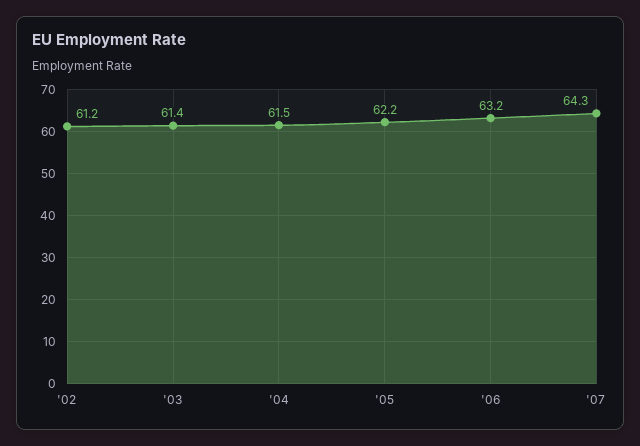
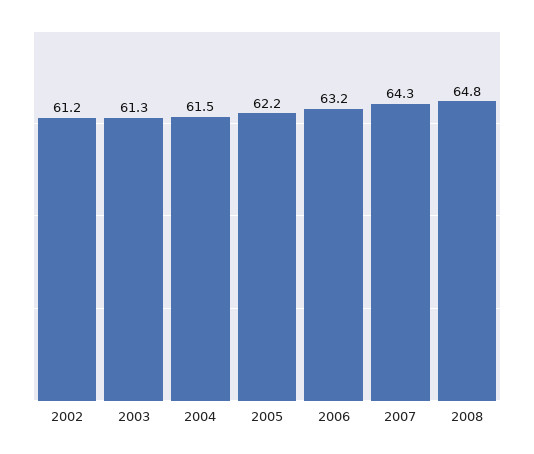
'03: 61.4 -> 61.3
2008: none -> 64.8

